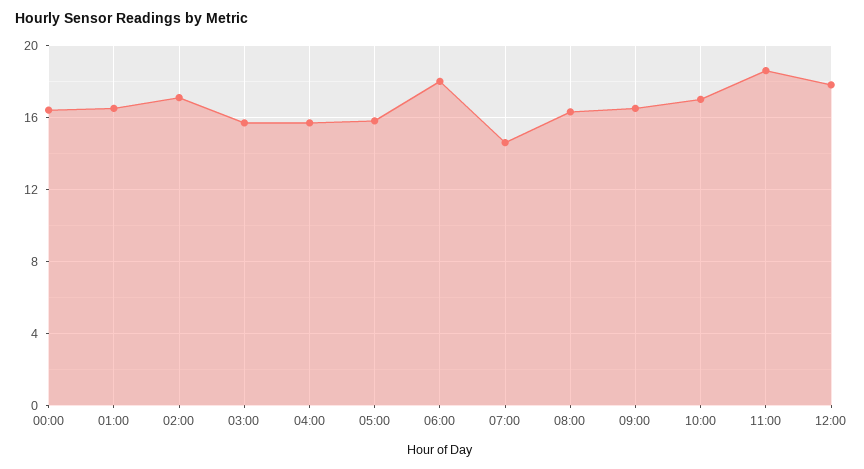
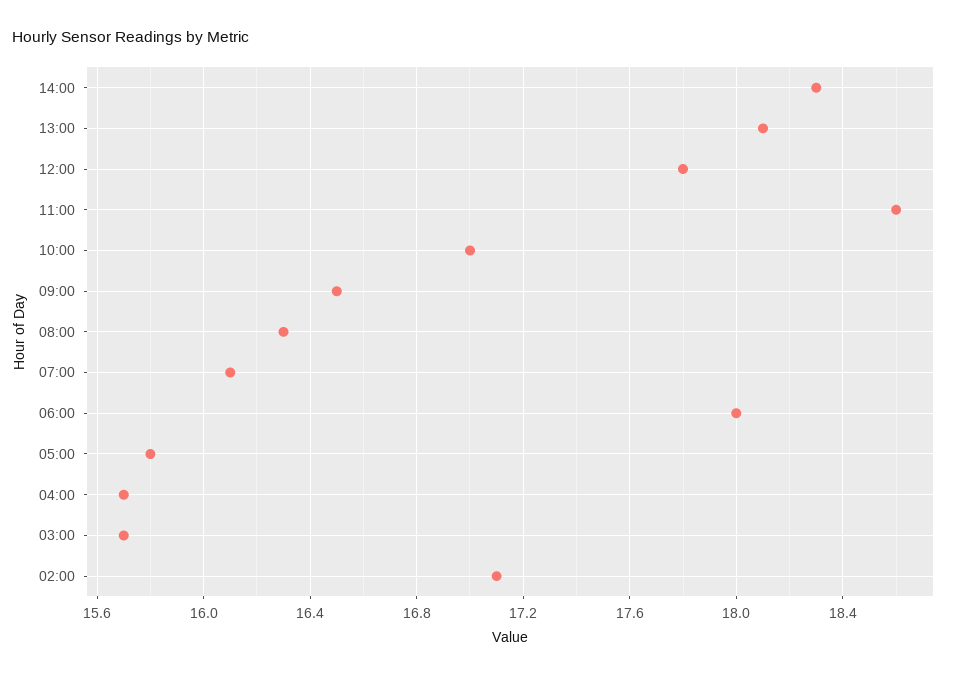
00:00: 16.5 -> none
01:00: 16.5 -> none
07:00: 14.5 -> 16.1
14:00: none -> 18.3
13:00: none -> 18.1

